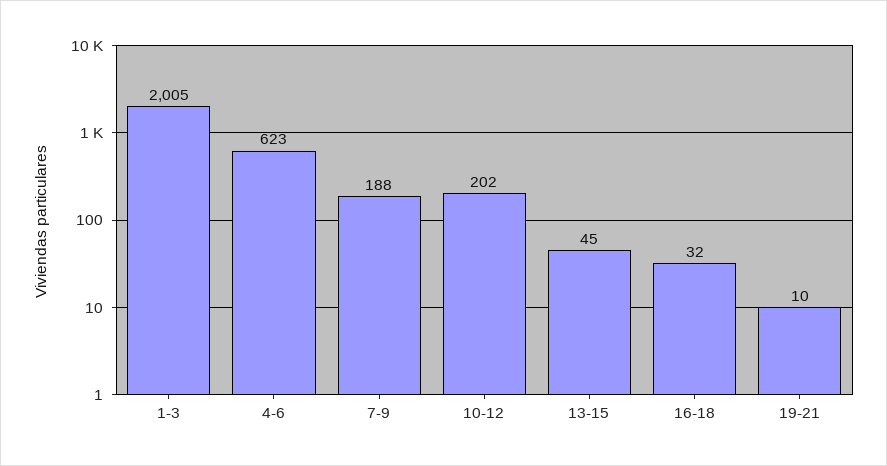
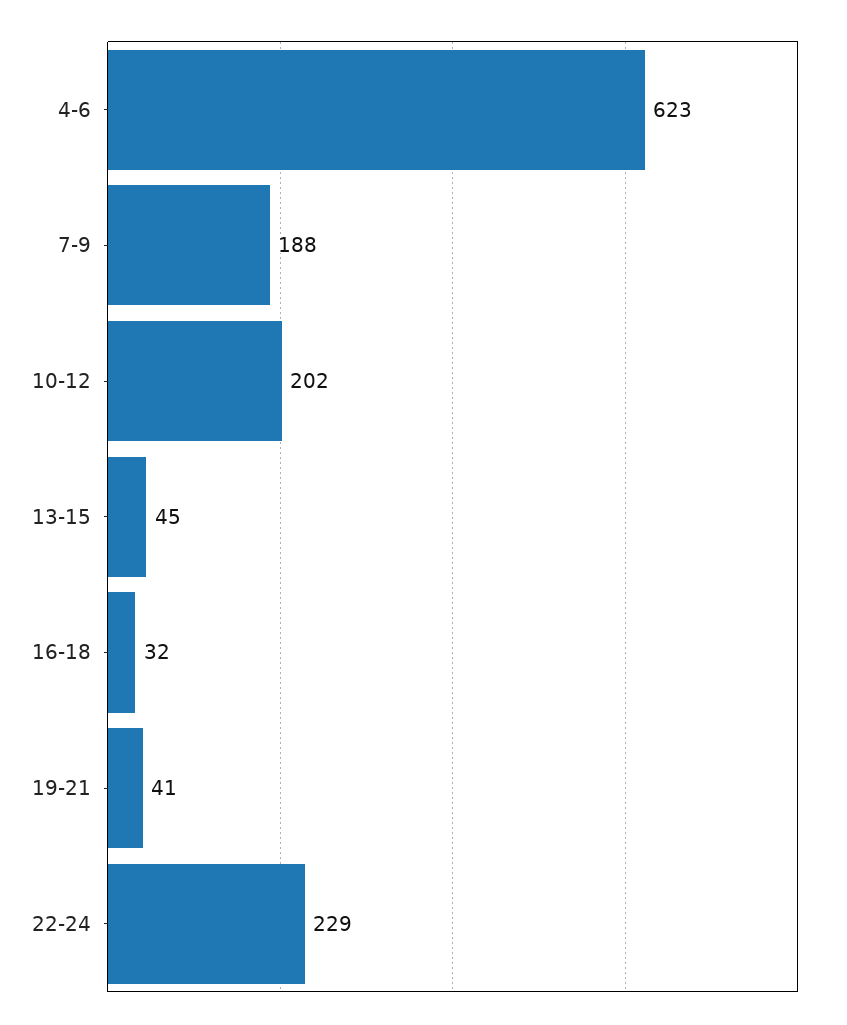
1-3: 2005 -> none
19-21: 10 -> 41
22-24: none -> 229

